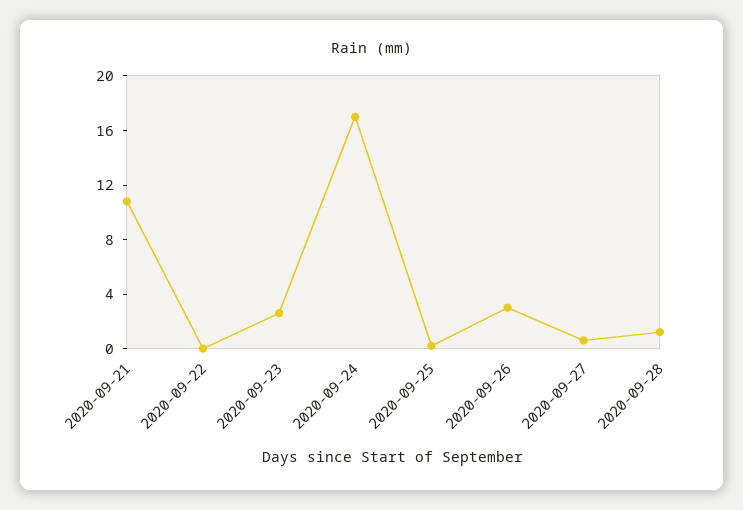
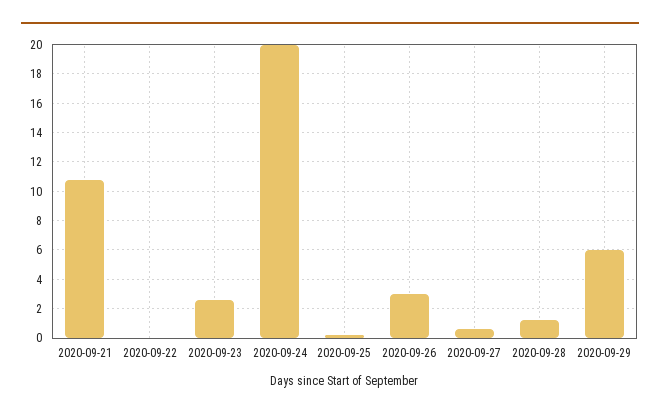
2020-09-24: 17 -> 20
2020-09-29: none -> 6

